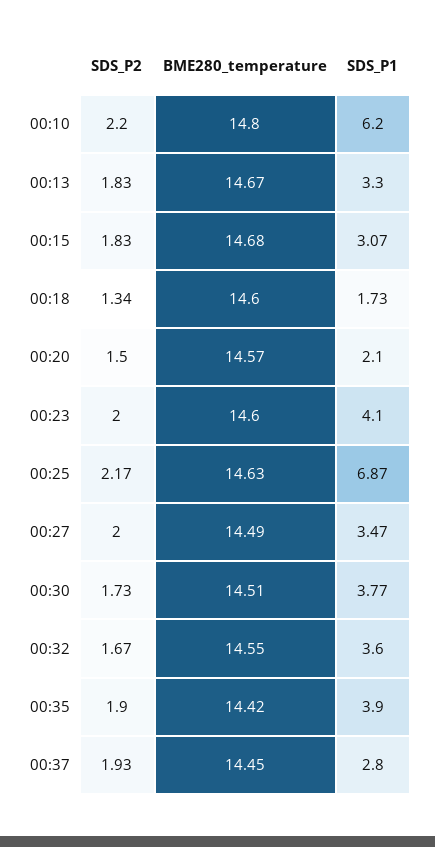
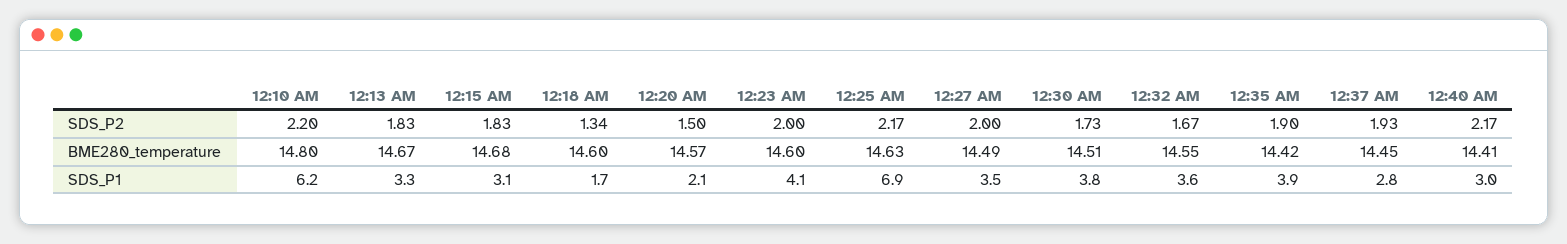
SDS_P2, 12:40 AM: none -> 2.17
BME280_temperature, 12:40 AM: none -> 14.41
SDS_P1, 12:40 AM: none -> 3

